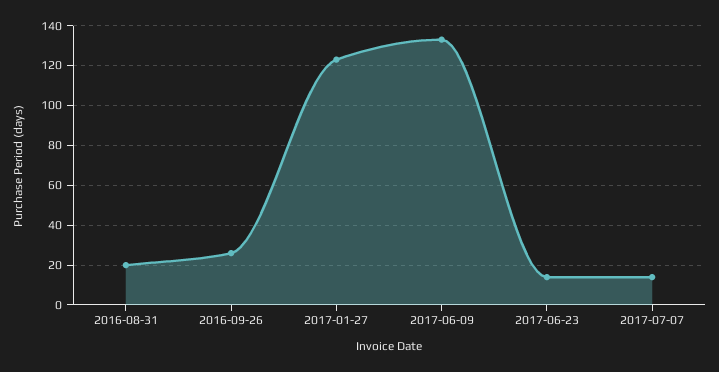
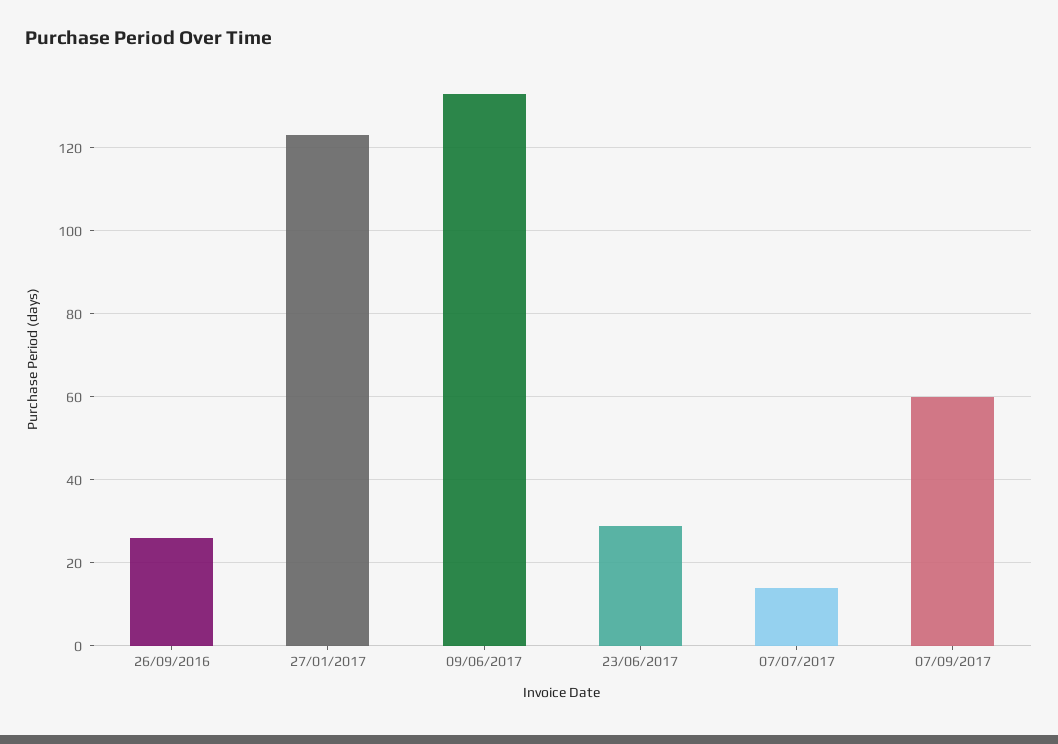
2016-08-31: 20 -> none
2017-06-23: 15 -> 30
07/09/2017: none -> 60

